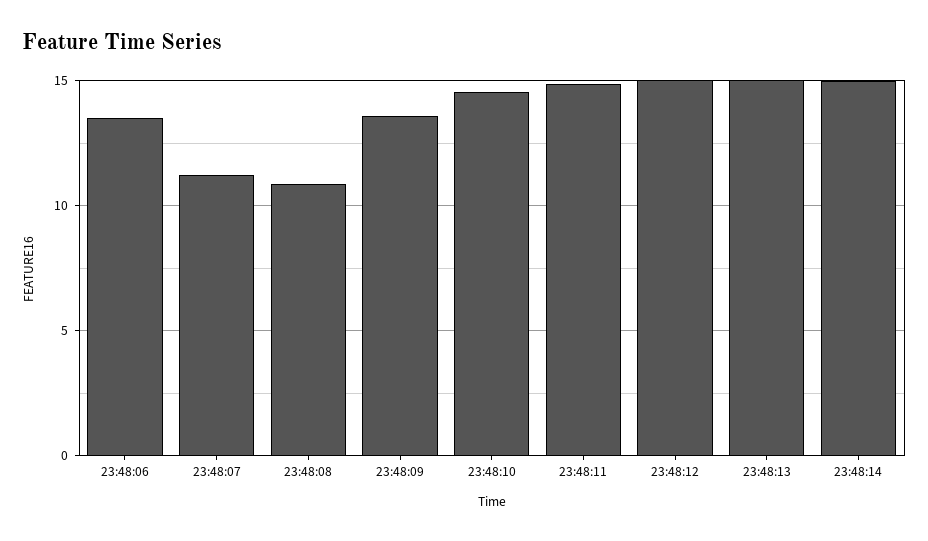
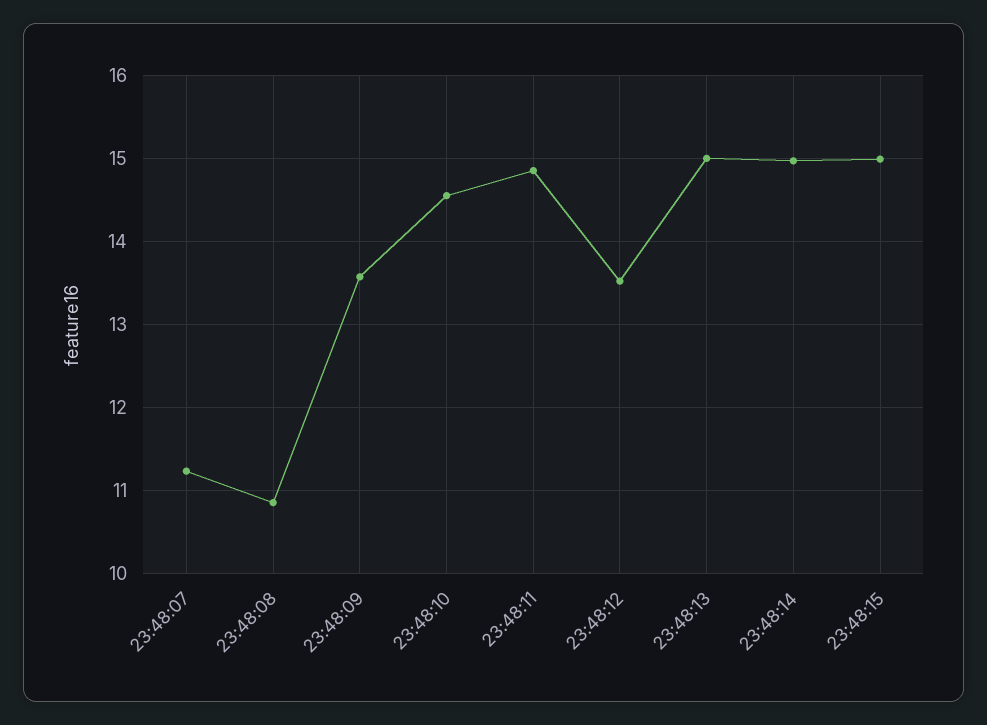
23:48:06: 13.5 -> none
23:48:12: 15 -> 13.5
23:48:15: none -> 15

